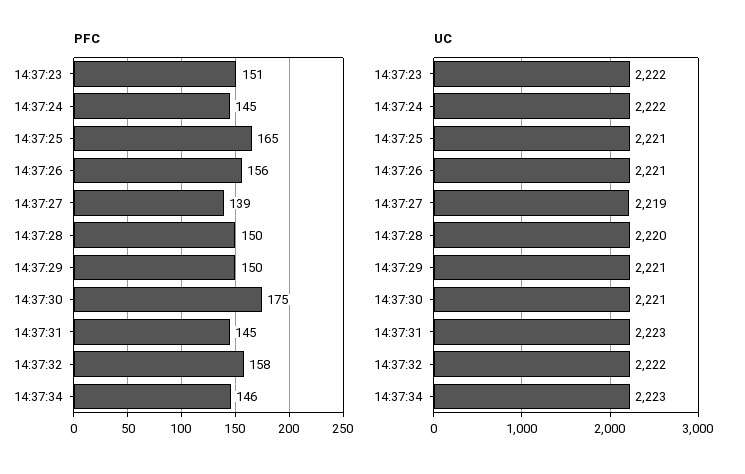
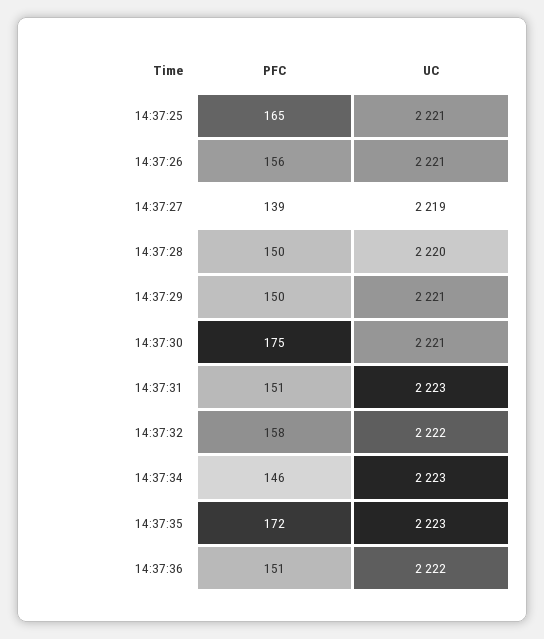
PFC, 14:37:23: 151 -> none
PFC, 14:37:24: 145 -> none
PFC, 14:37:31: 145 -> 151
UC, 14:37:23: 2222 -> none
UC, 14:37:24: 2222 -> none
PFC, 14:37:35: none -> 172
UC, 14:37:35: none -> 2223
PFC, 14:37:36: none -> 151
UC, 14:37:36: none -> 2222

